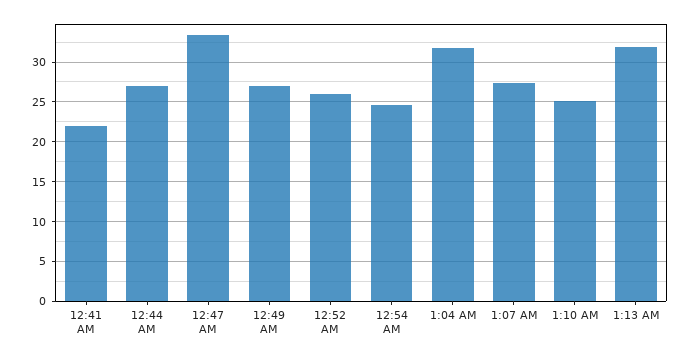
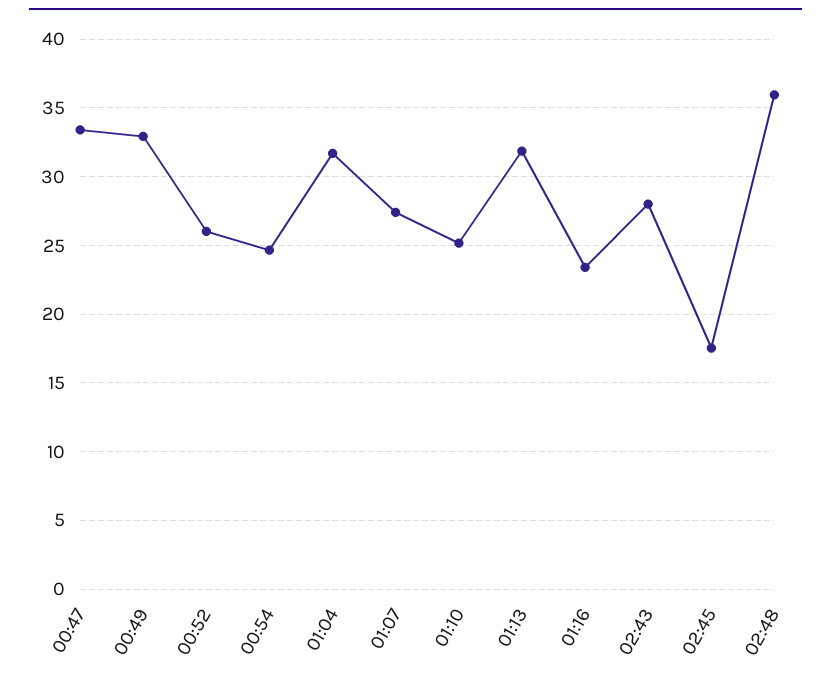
12:41 AM: 22 -> none
12:44 AM: 27 -> none
12:49 AM: 27 -> 33
01:16: none -> 23.5
02:43: none -> 28
02:45: none -> 17.5
02:48: none -> 36

